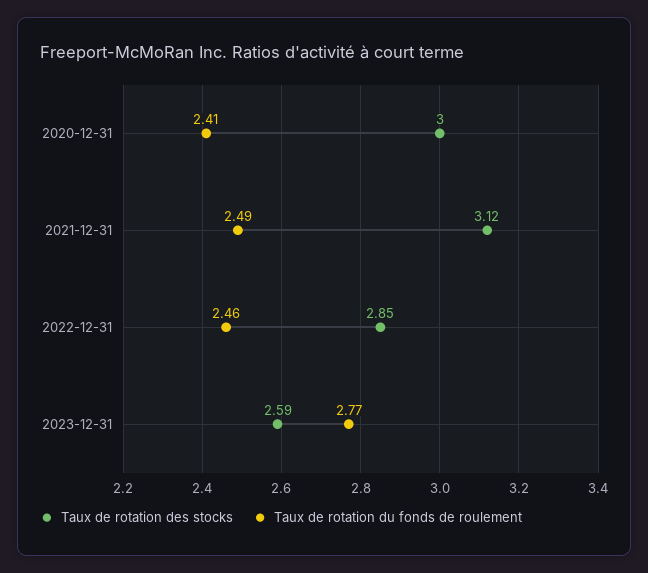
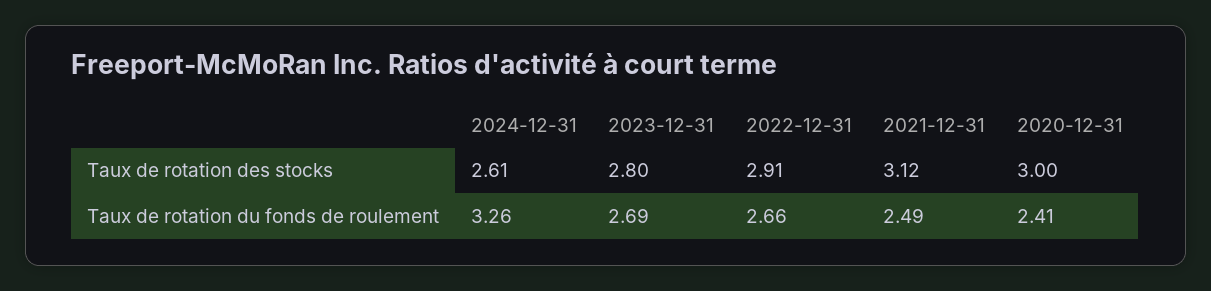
Taux de rotation des stocks, 2022-12-31: 2.85 -> 2.91
Taux de rotation du fonds de roulement, 2022-12-31: 2.46 -> 2.66
Taux de rotation des stocks, 2023-12-31: 2.59 -> 2.8
Taux de rotation du fonds de roulement, 2023-12-31: 2.77 -> 2.69
Taux de rotation des stocks, 2024-12-31: none -> 2.61
Taux de rotation du fonds de roulement, 2024-12-31: none -> 3.26

